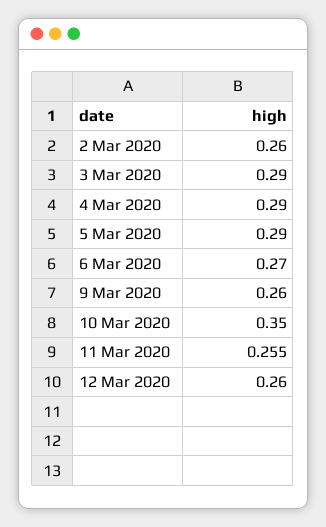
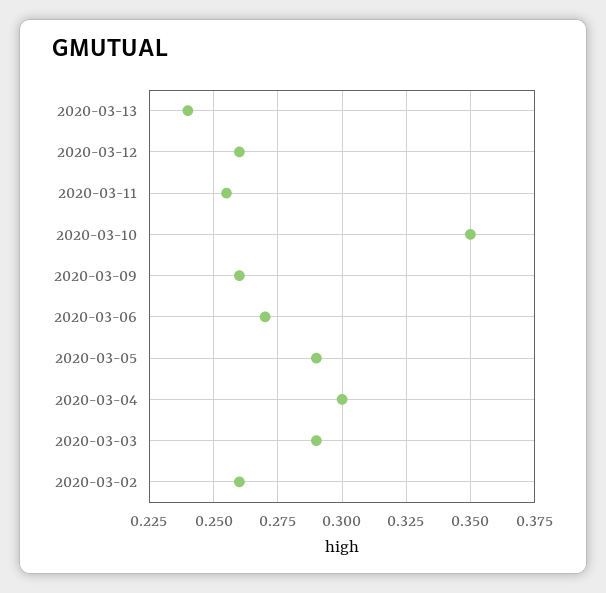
4 Mar 2020: 0.29 -> 0.3
2020-03-13: none -> 0.24

